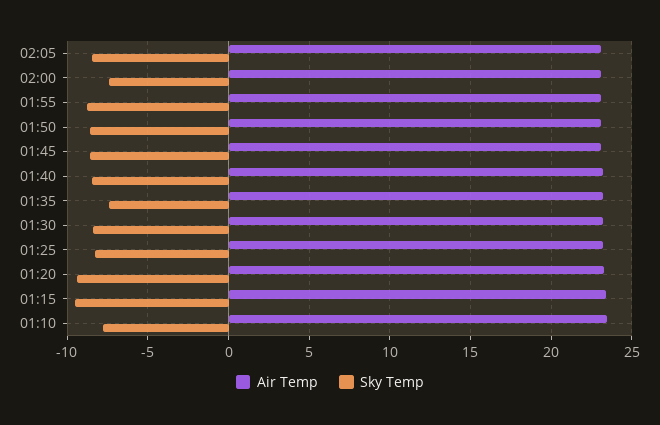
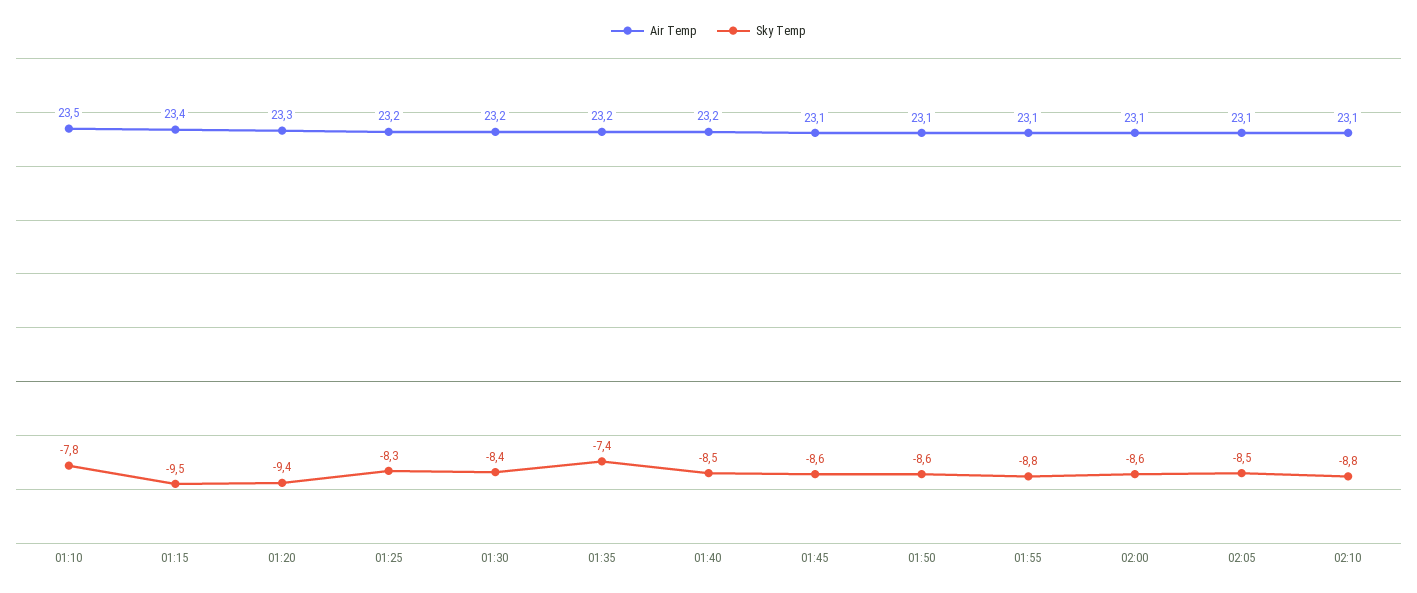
Sky Temp, 02:00: -7.5 -> -8.6
Air Temp, 02:10: none -> 23.1
Sky Temp, 02:10: none -> -8.8

